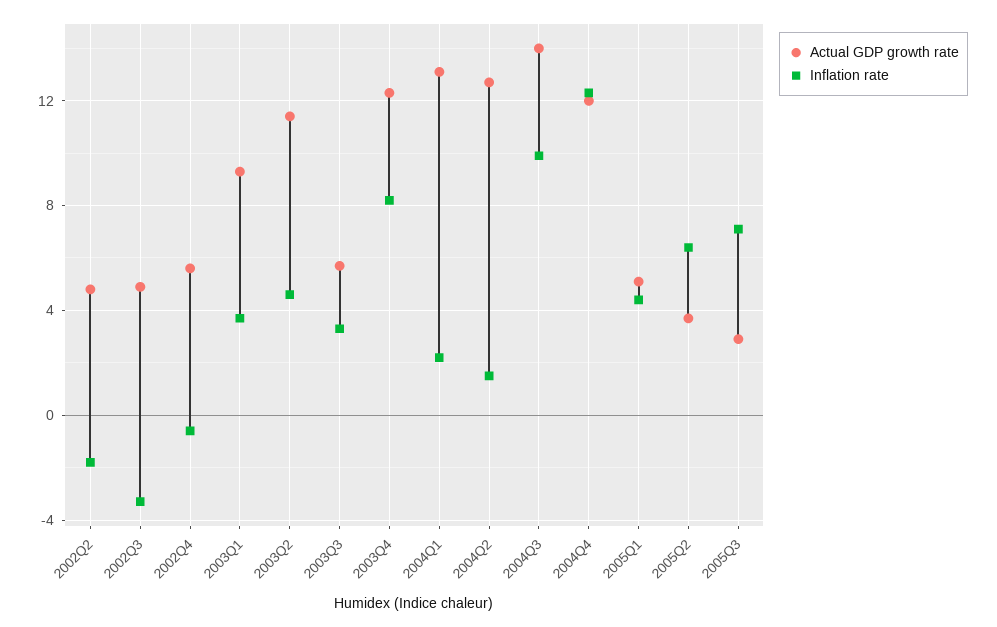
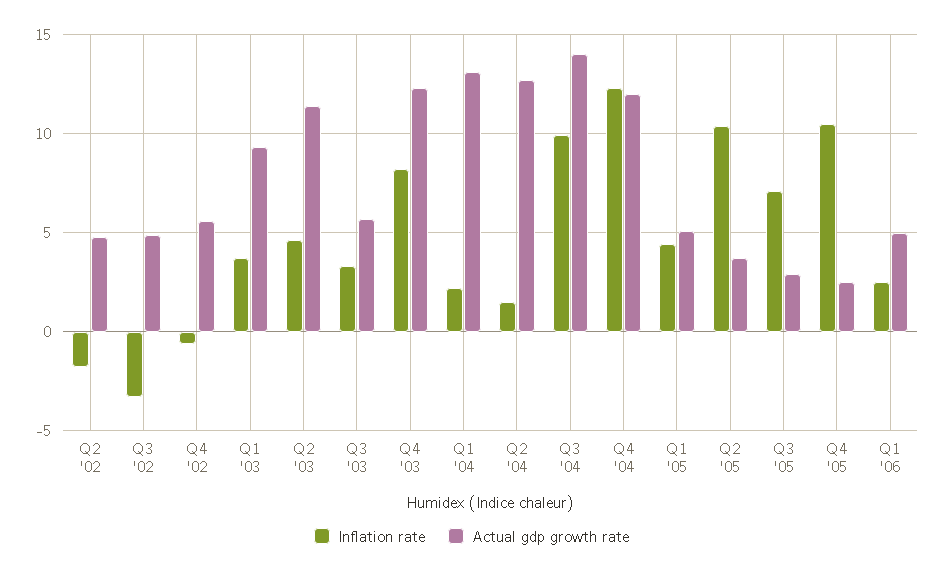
Inflation rate, 2005Q2: 6.5 -> 10.5
Inflation rate, Q4 '05: none -> 10.5
Actual GDP growth rate, Q4 '05: none -> 2.5
Inflation rate, Q1 '06: none -> 2.5
Actual GDP growth rate, Q1 '06: none -> 5

